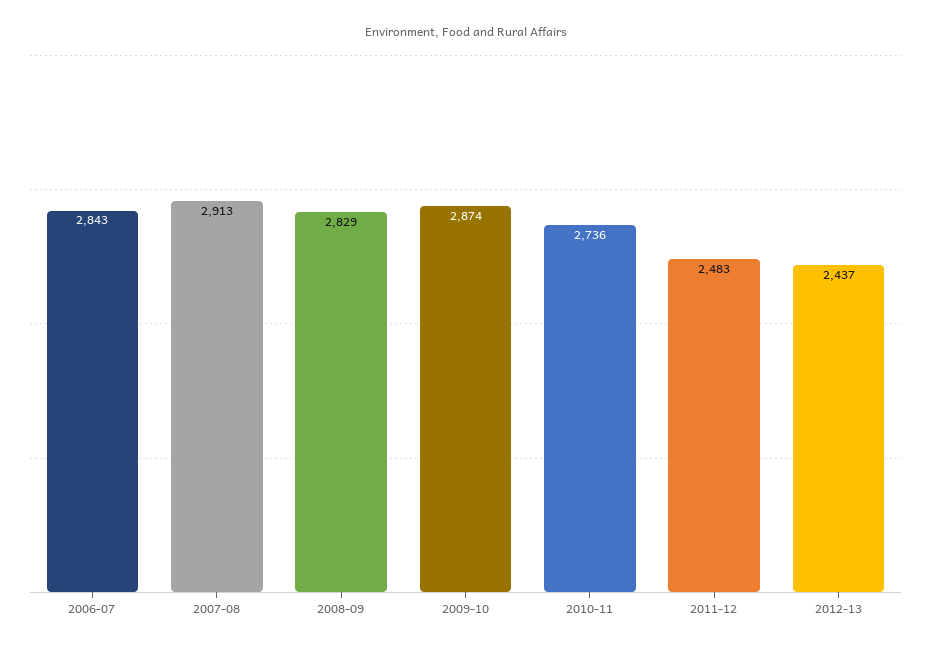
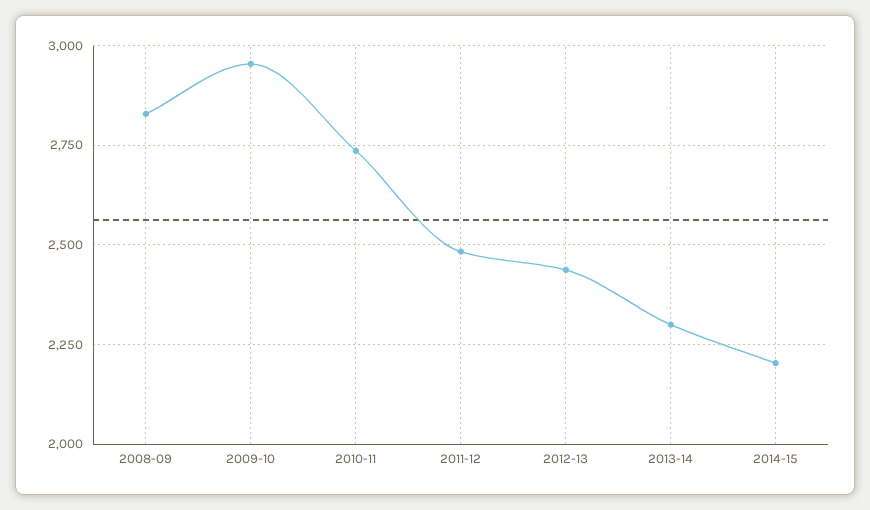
2006-07: 2843 -> none
2007-08: 2913 -> none
2009-10: 2874 -> 2950
2013-14: none -> 2300
2014-15: none -> 2200

